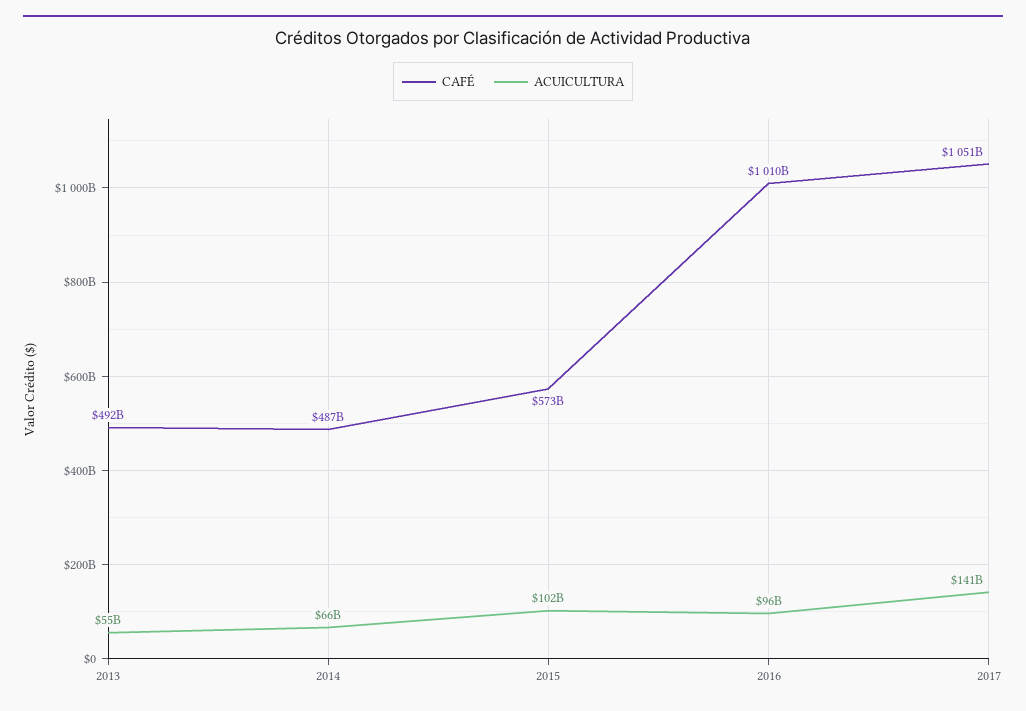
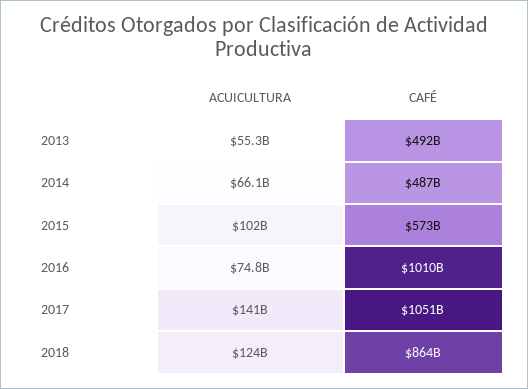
ACUICULTURA, 2016: 96000000000 -> 74800000000
ACUICULTURA, 2018: none -> 124000000000
CAFÉ, 2018: none -> 864000000000

